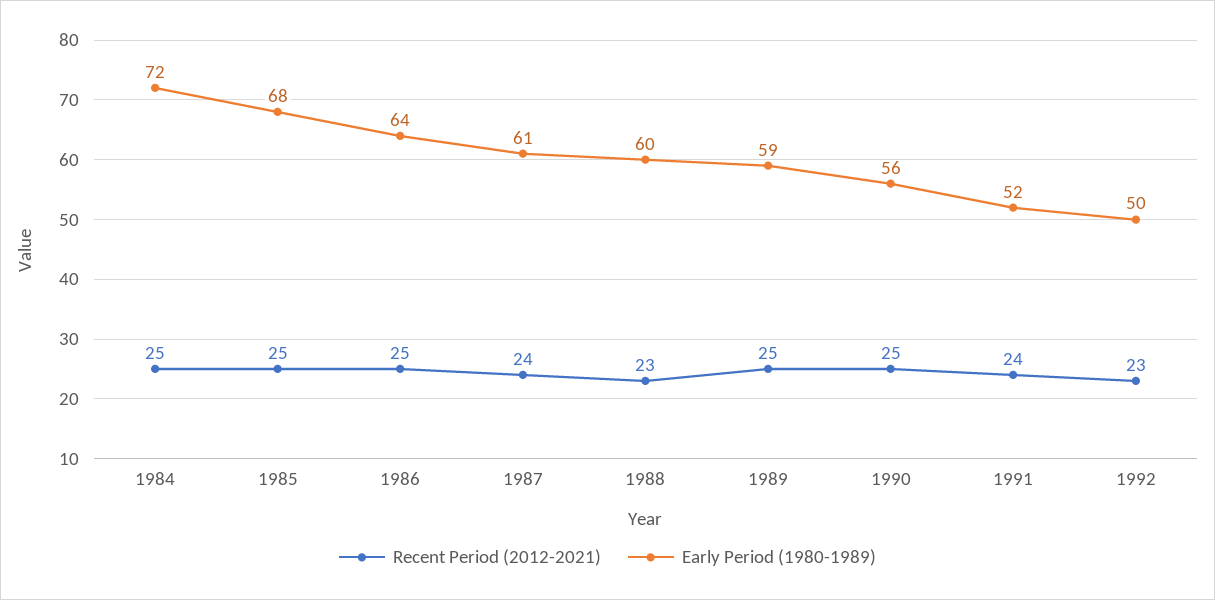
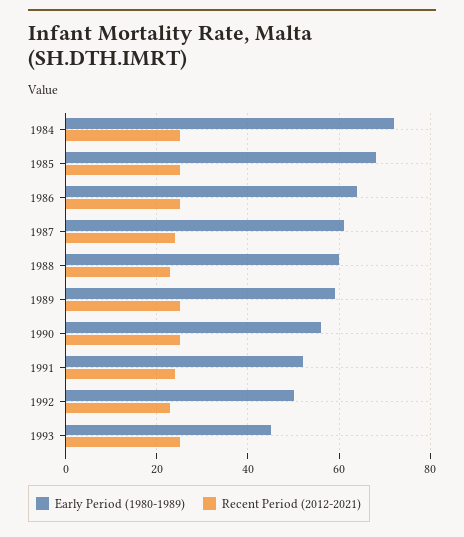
Early Period (1980-1989), 1993: none -> 45
Recent Period (2012-2021), 1993: none -> 25

